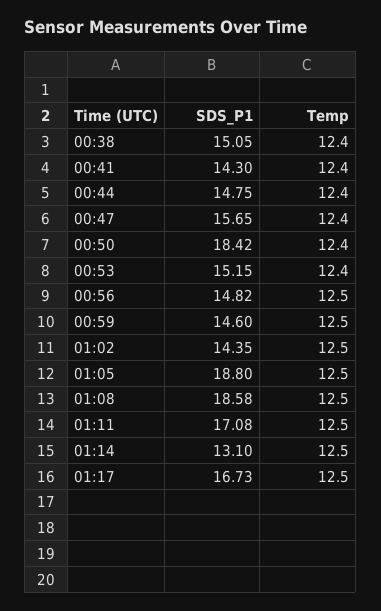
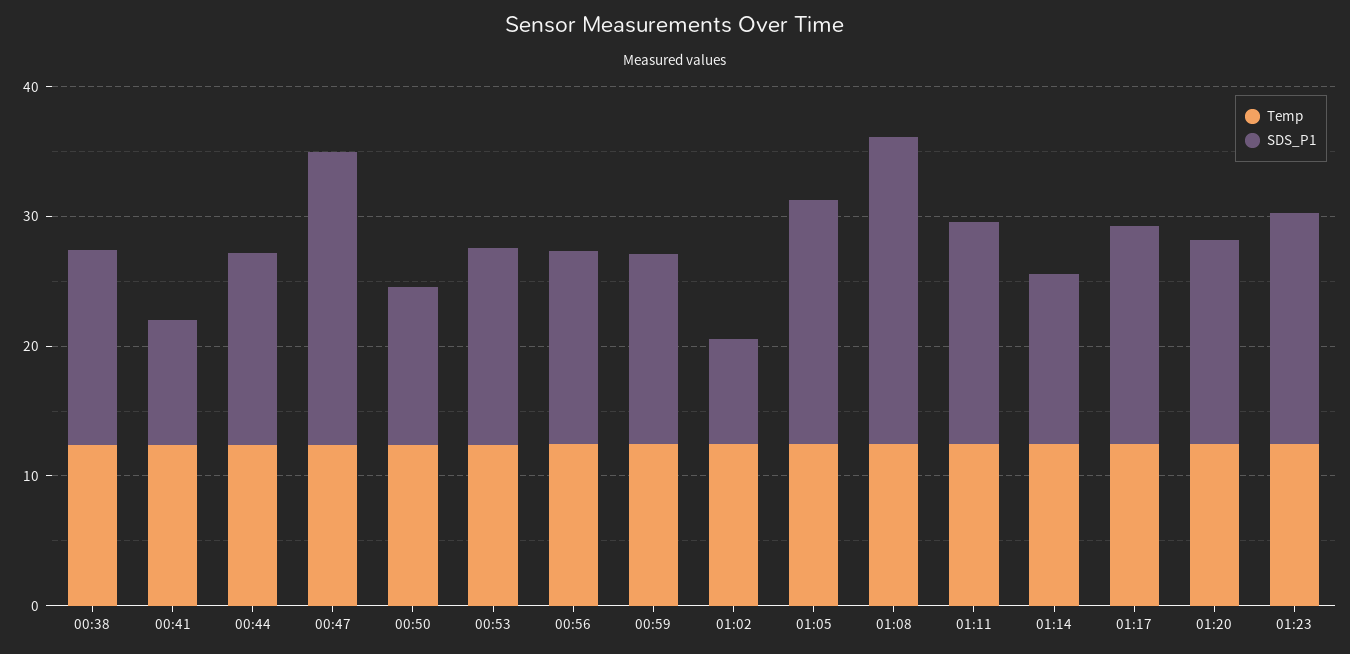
SDS_P1, 00:41: 14.3 -> 10
SDS_P1, 00:47: 15.65 -> 22
SDS_P1, 00:50: 18.42 -> 12
SDS_P1, 01:02: 14.35 -> 8
SDS_P1, 01:08: 18.58 -> 24
Temp, 01:20: none -> 12
SDS_P1, 01:20: none -> 16
Temp, 01:23: none -> 12
SDS_P1, 01:23: none -> 18

